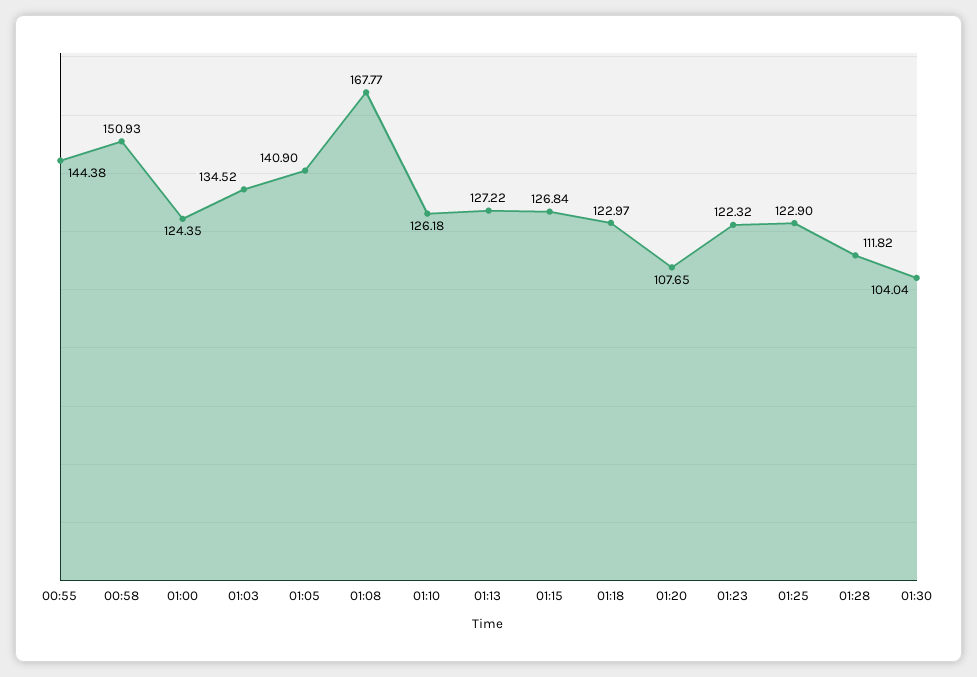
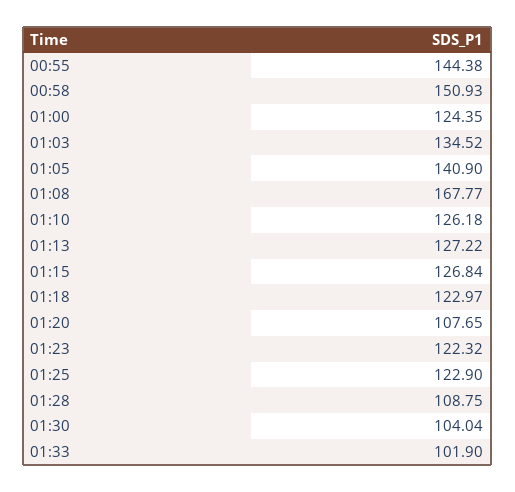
01:28: 111.82 -> 108.75
01:33: none -> 101.9

